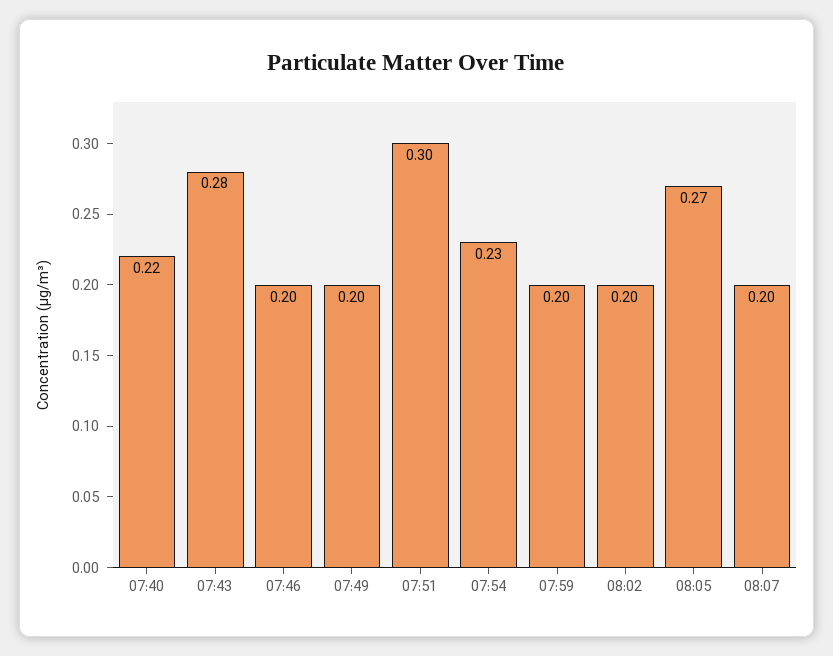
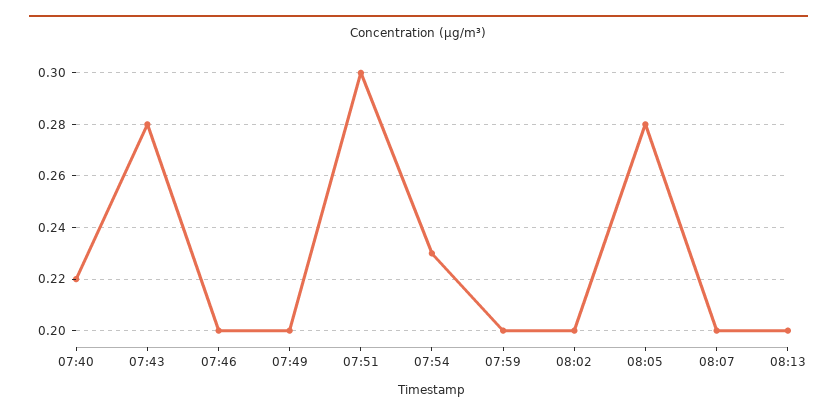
08:05: 0.27 -> 0.28
08:13: none -> 0.2

